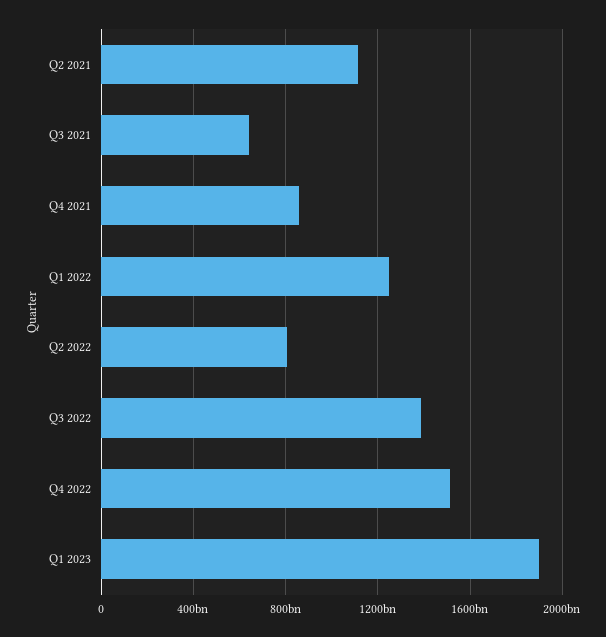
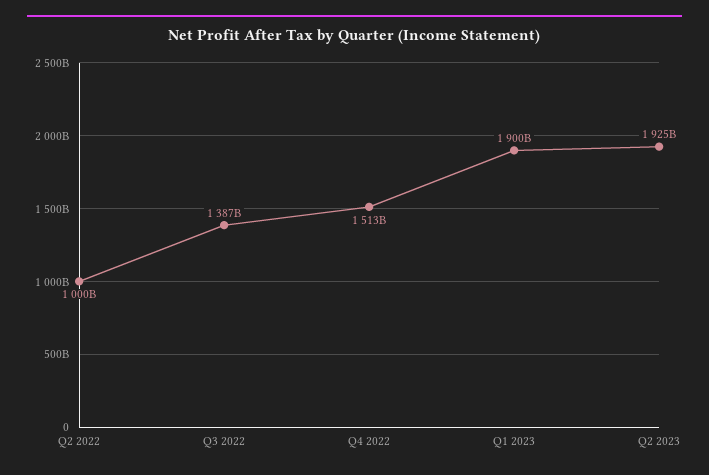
Q2 2021: 1100000000000 -> none
Q3 2021: 650000000000 -> none
Q4 2021: 850000000000 -> none
Q1 2022: 1250000000000 -> none
Q2 2022: 800000000000 -> 1000000000000
Q2 2023: none -> 1925000000000

